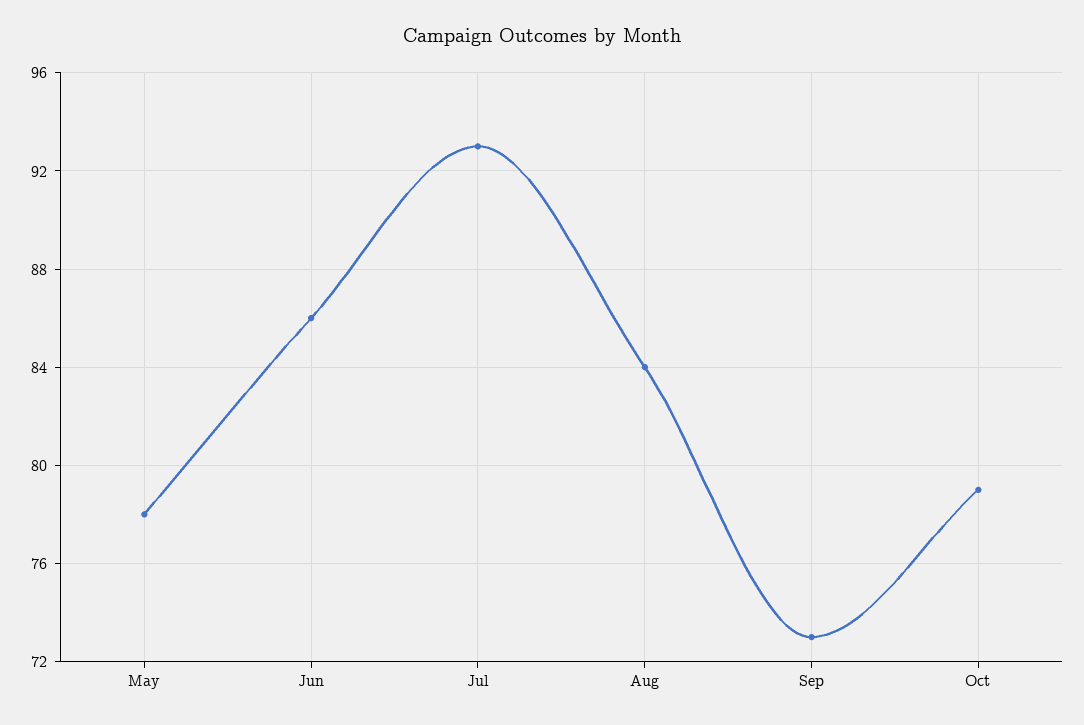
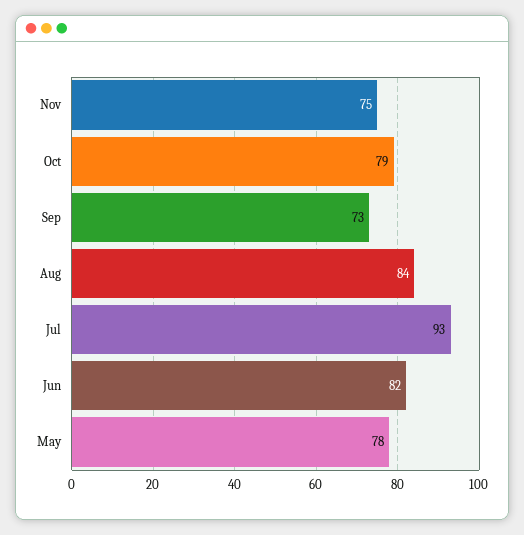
Jun: 86 -> 82
Nov: none -> 75

